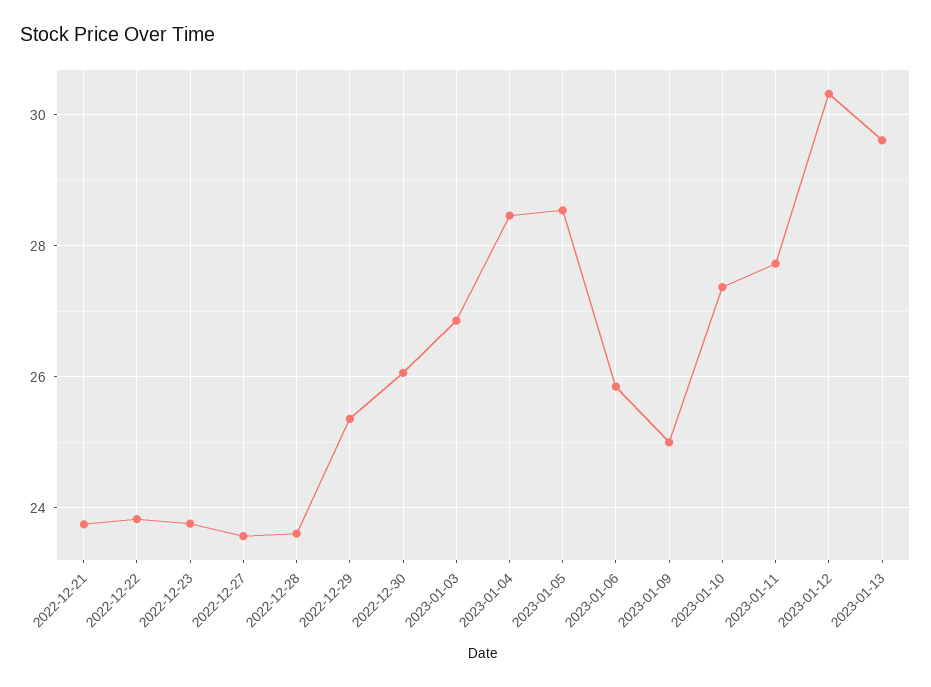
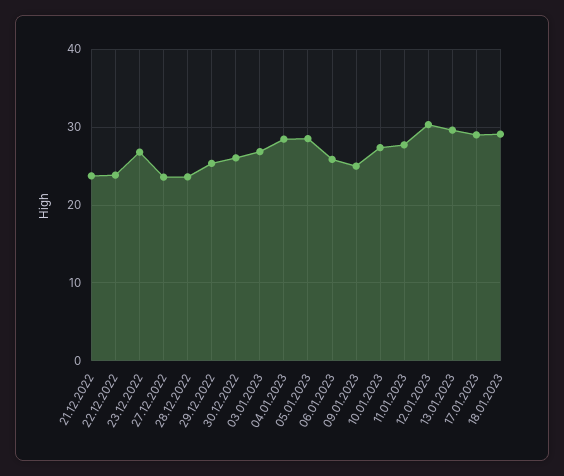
2022-12-23: 23.8 -> 27
17.01.2023: none -> 29
18.01.2023: none -> 29

